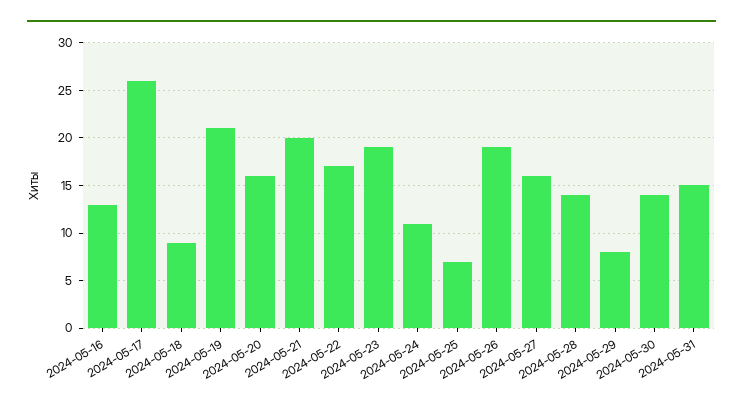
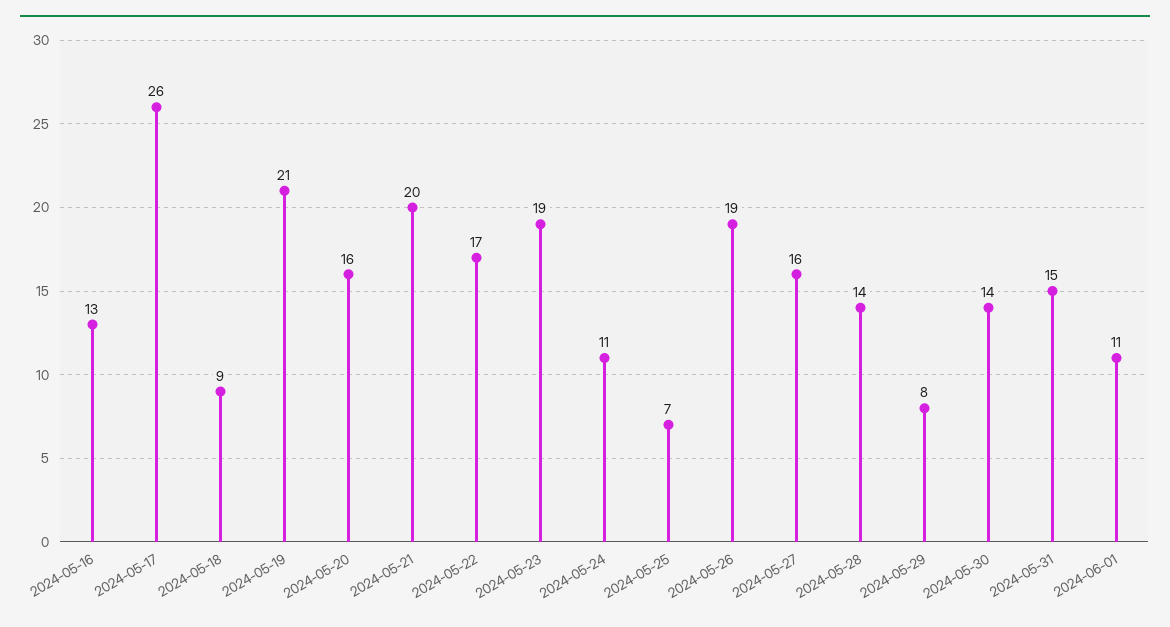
2024-06-01: none -> 11

